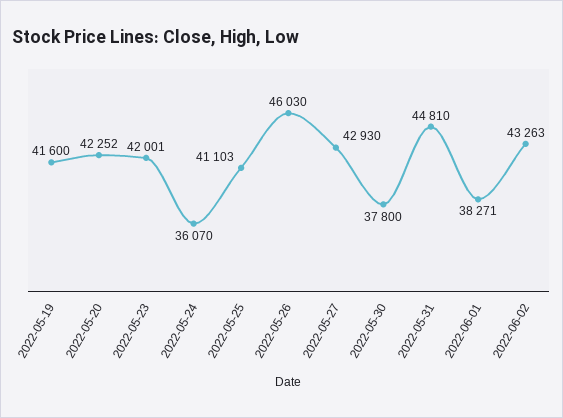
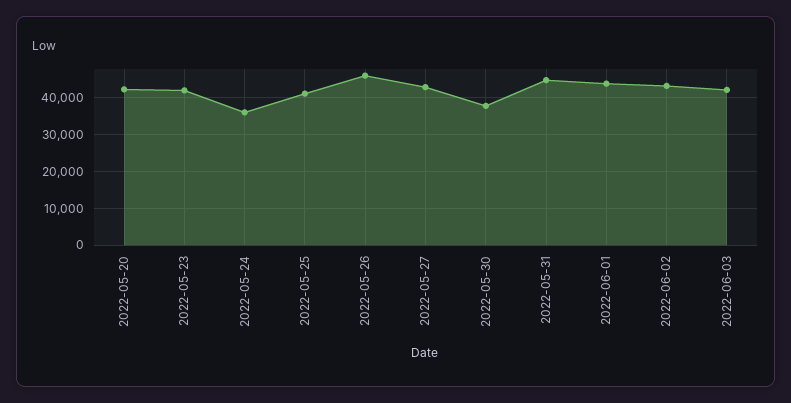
2022-05-19: 41600 -> none
2022-06-01: 38271 -> 44000
2022-06-03: none -> 42000

